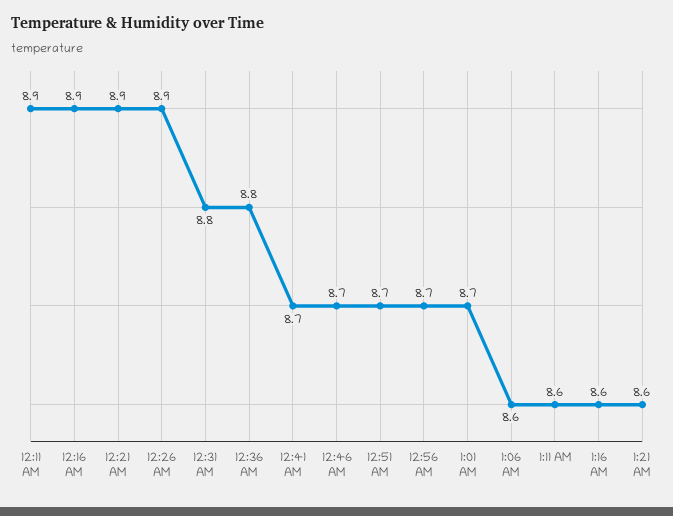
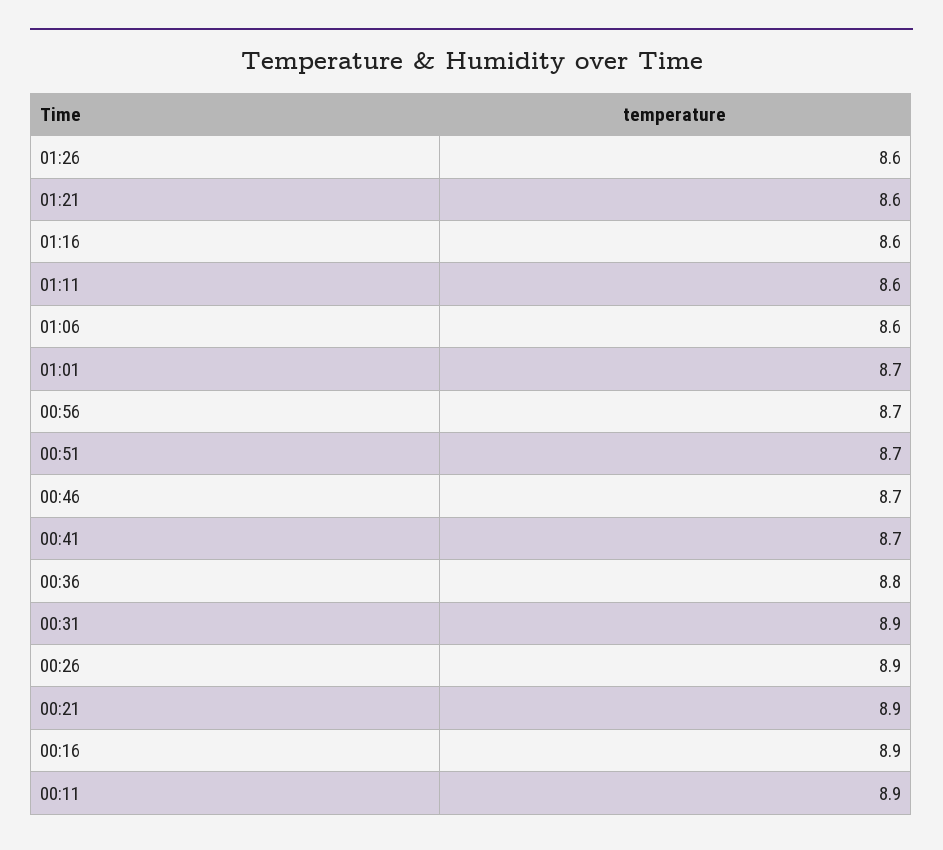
12:31 AM: 8.8 -> 8.9
01:26: none -> 8.6

